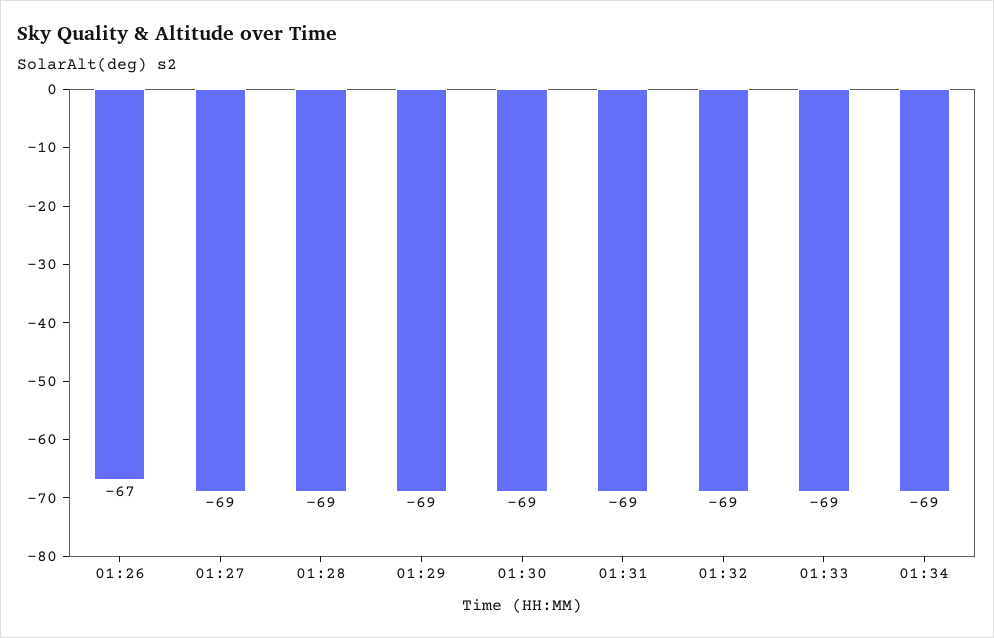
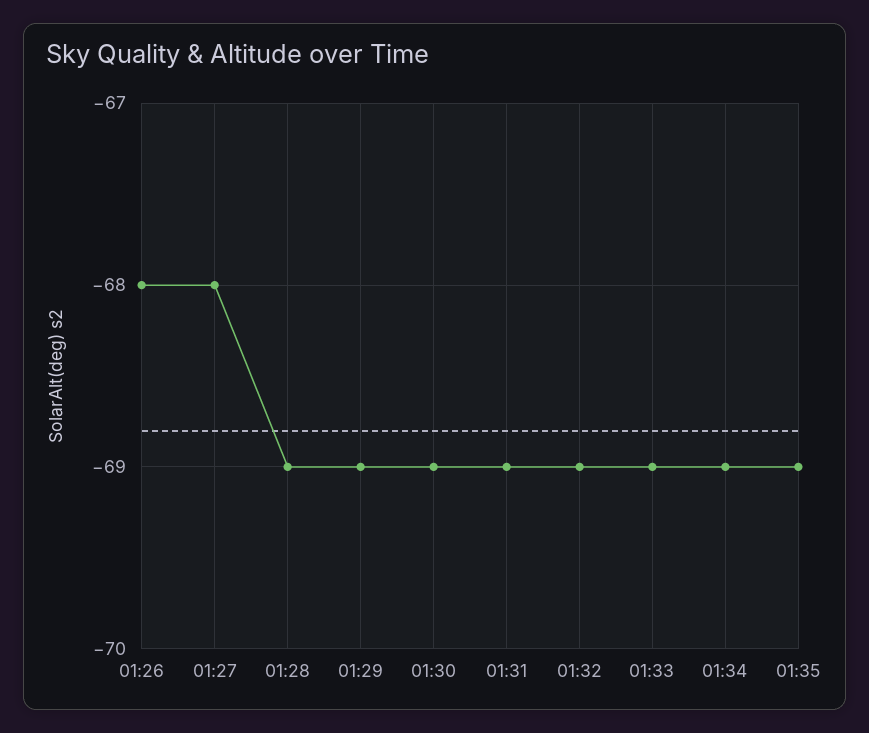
01:26: -67 -> -68
01:27: -69 -> -68
01:35: none -> -69

